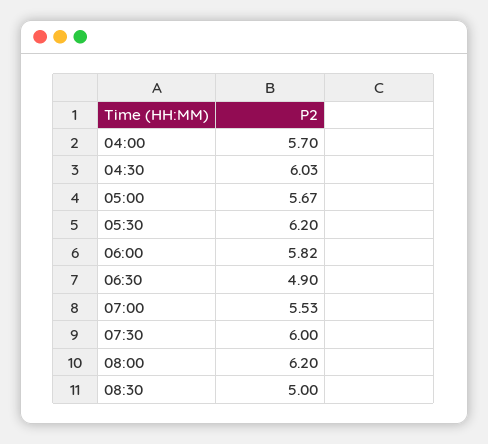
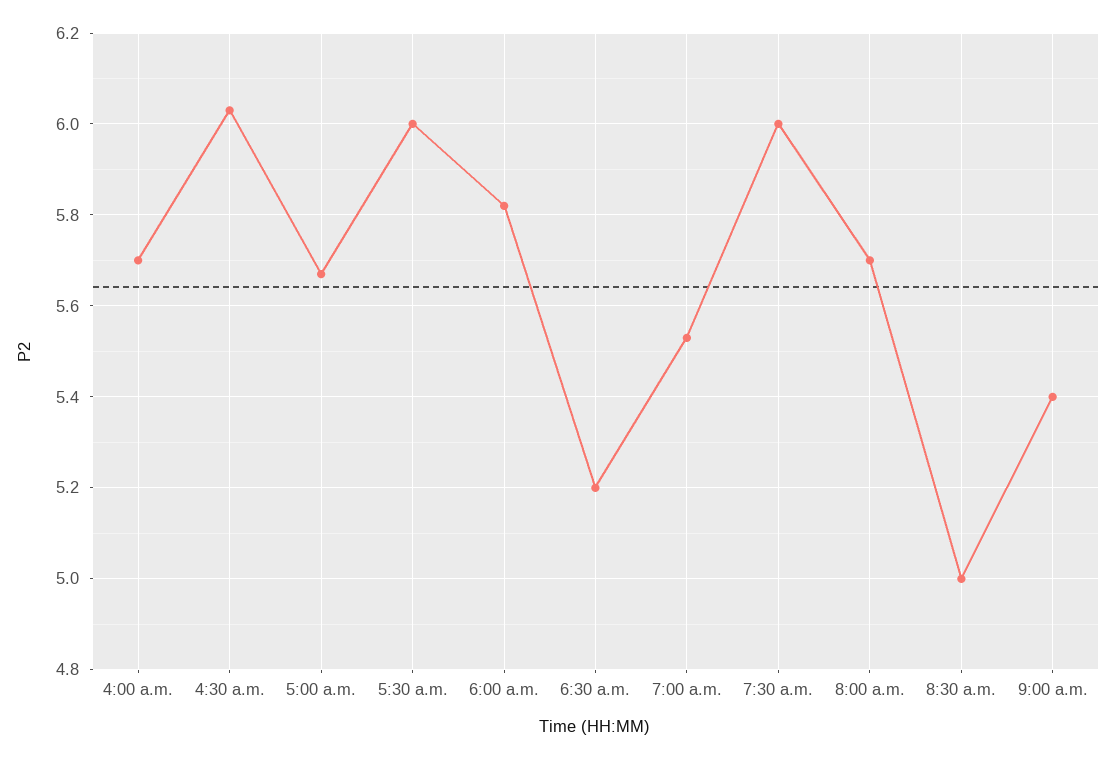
05:30: 6.2 -> 6
06:30: 4.9 -> 5.2
08:00: 6.2 -> 5.7
9:00 a.m.: none -> 5.4

